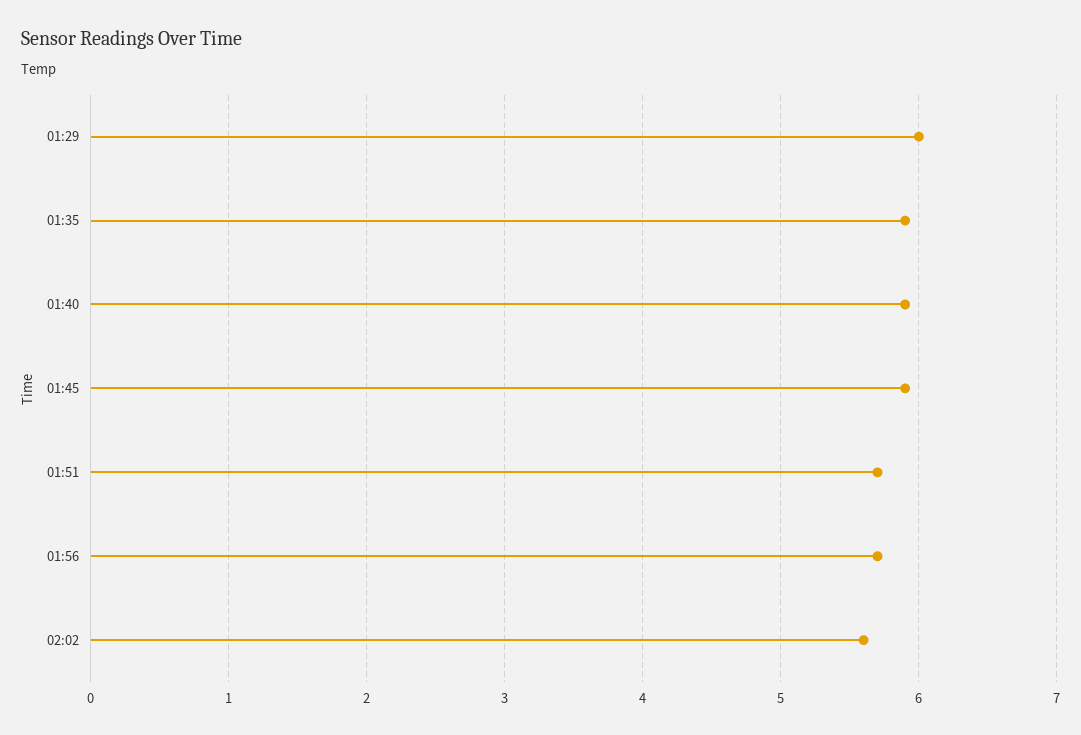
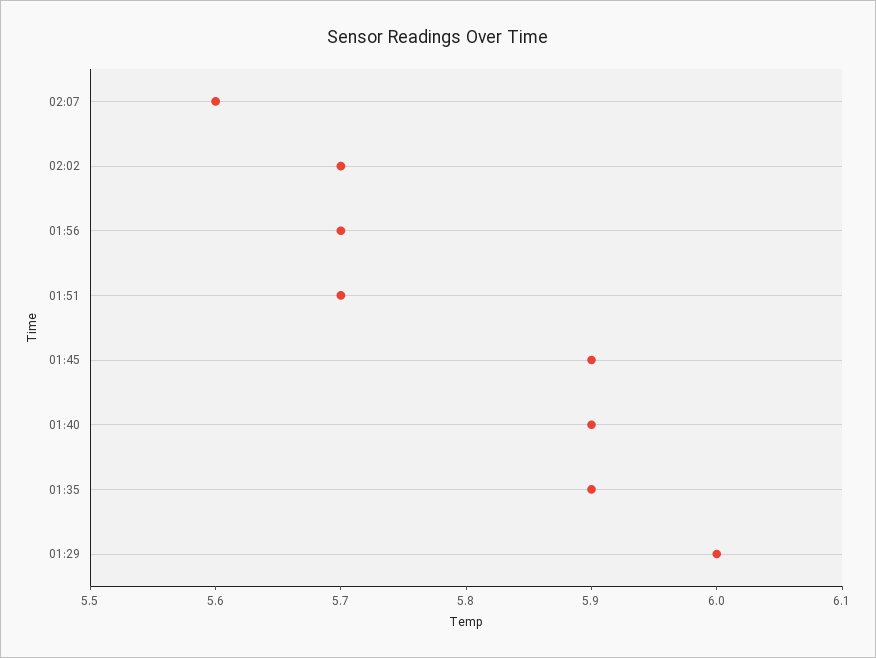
02:02: 5.6 -> 5.7
02:07: none -> 5.6

